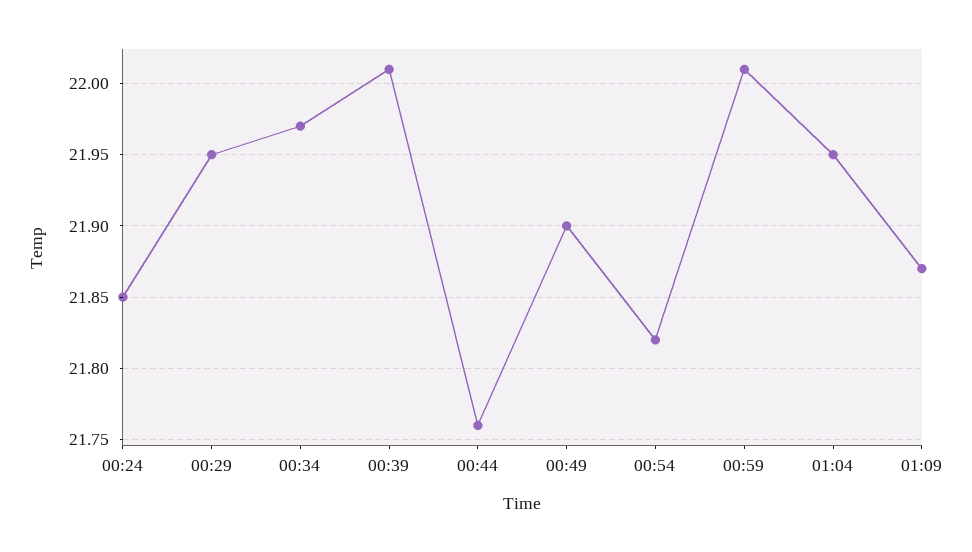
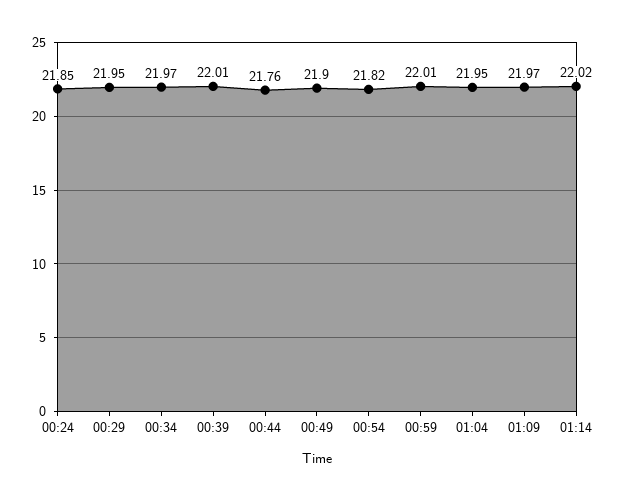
01:09: 21.87 -> 21.97
01:14: none -> 22.02

